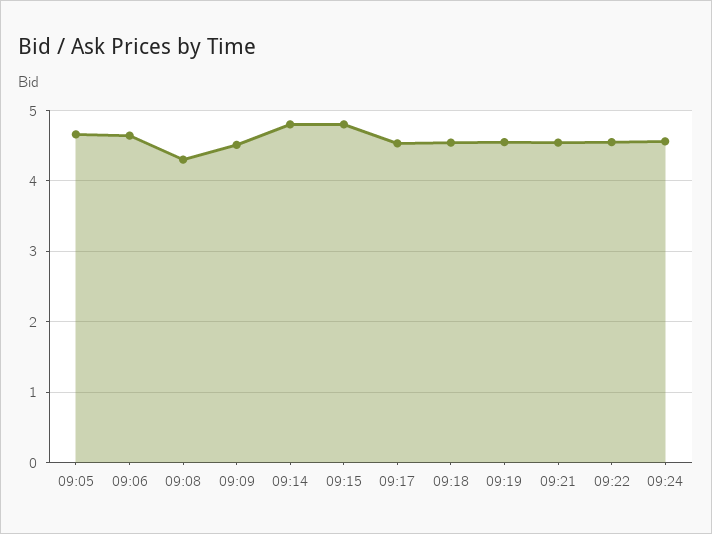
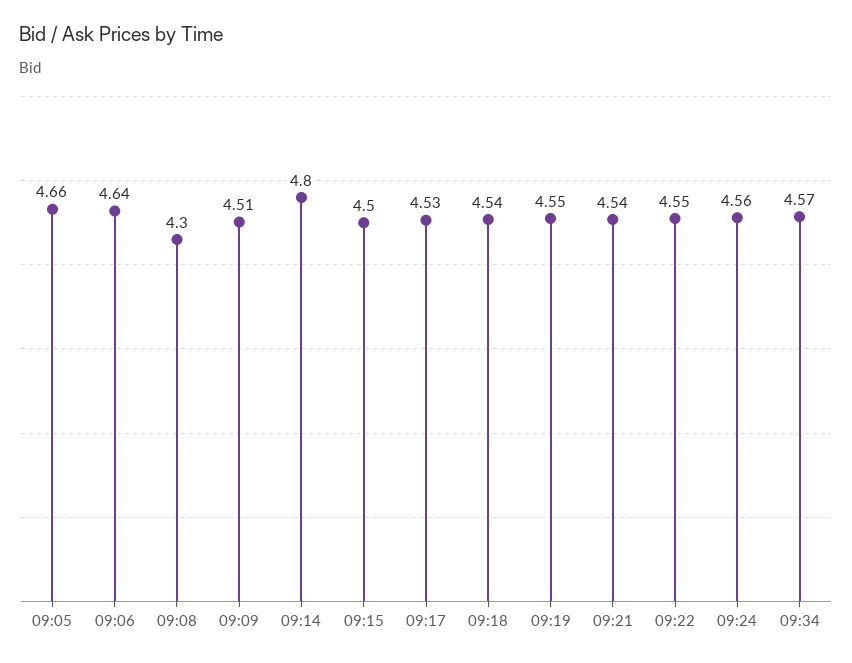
09:15: 4.8 -> 4.5
09:34: none -> 4.57

